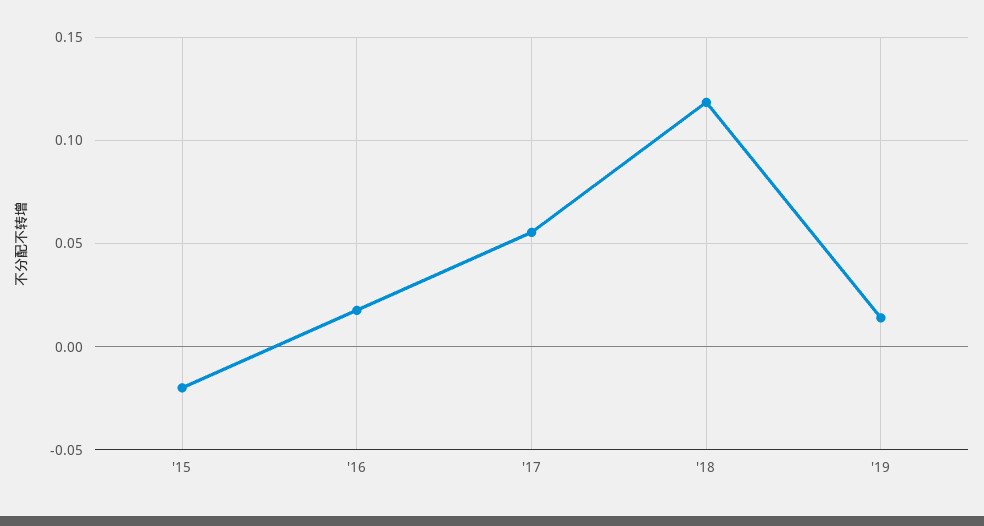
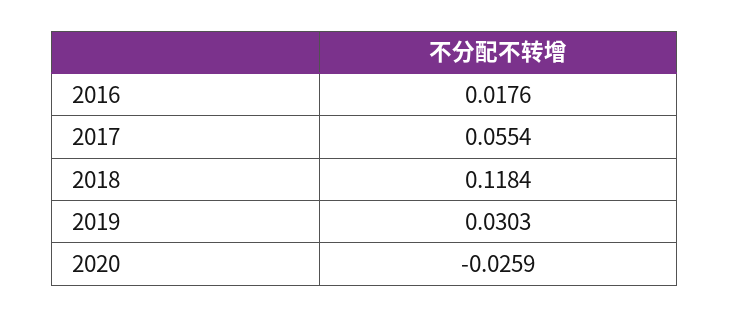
'15: -0.02 -> none
'19: 0.015 -> 0.0303
2020: none -> -0.0259

